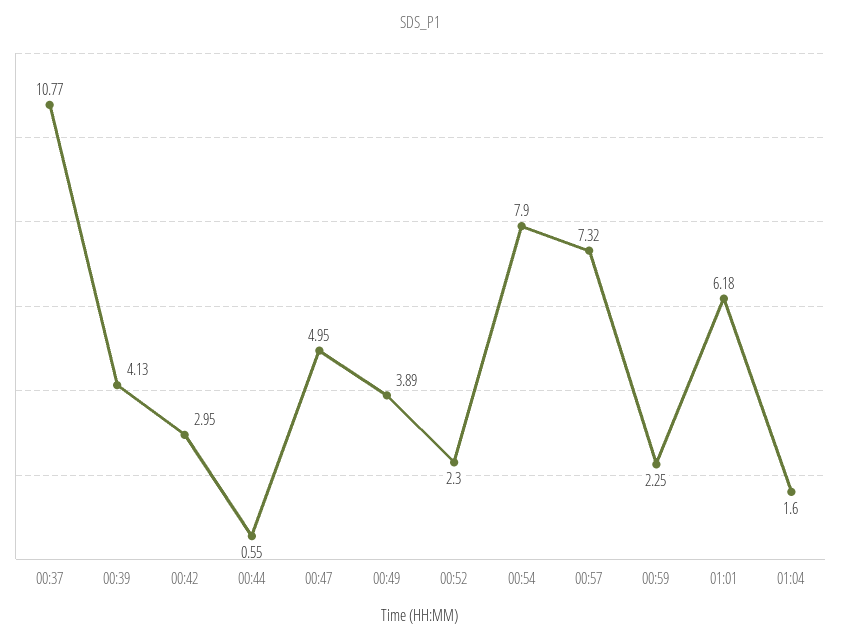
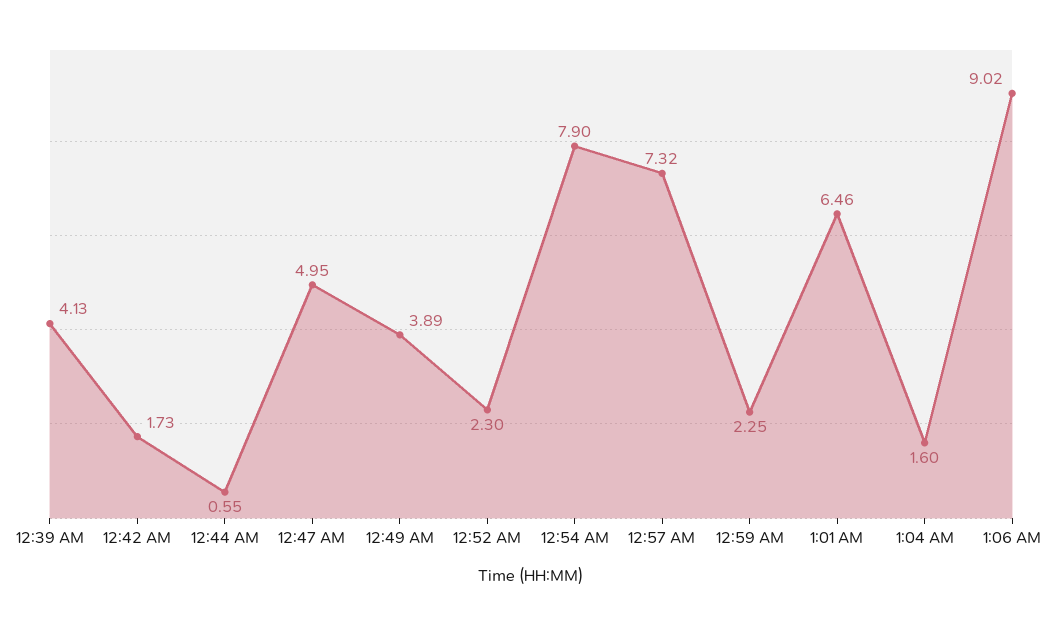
00:37: 10.77 -> none
00:42: 2.95 -> 1.73
01:01: 6.18 -> 6.46
1:06 AM: none -> 9.02

